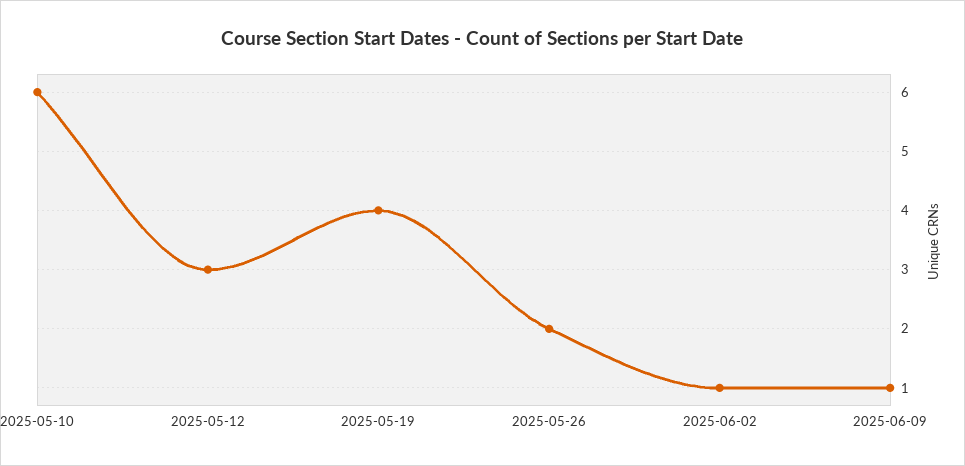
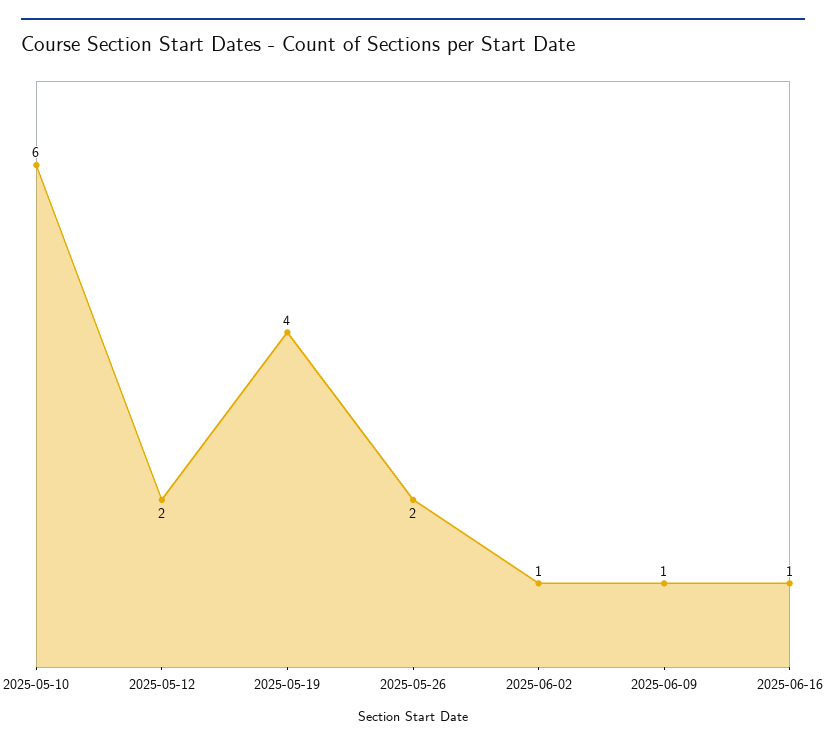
2025-05-12: 3 -> 2
2025-06-16: none -> 1

